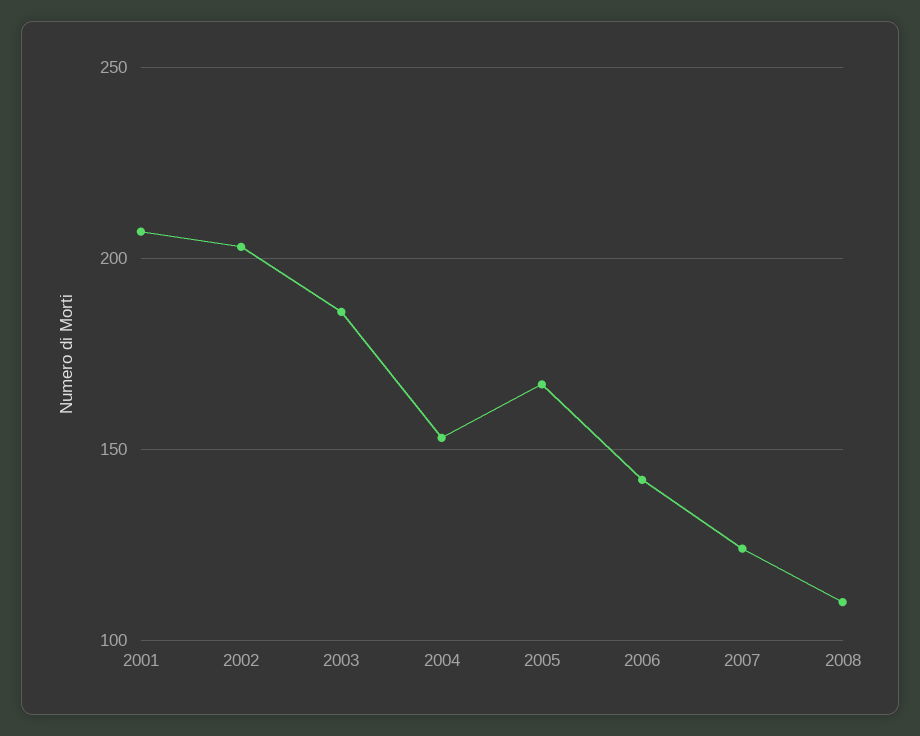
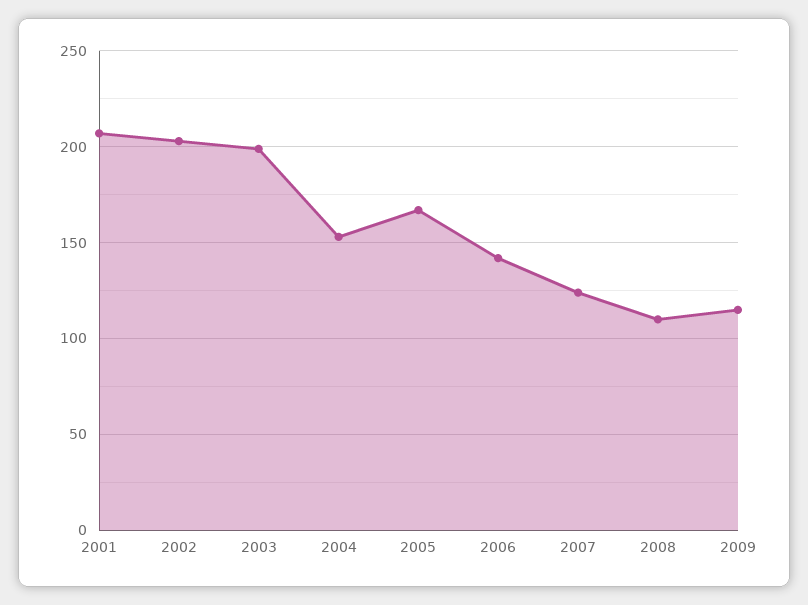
2003: 185 -> 200
2009: none -> 115

